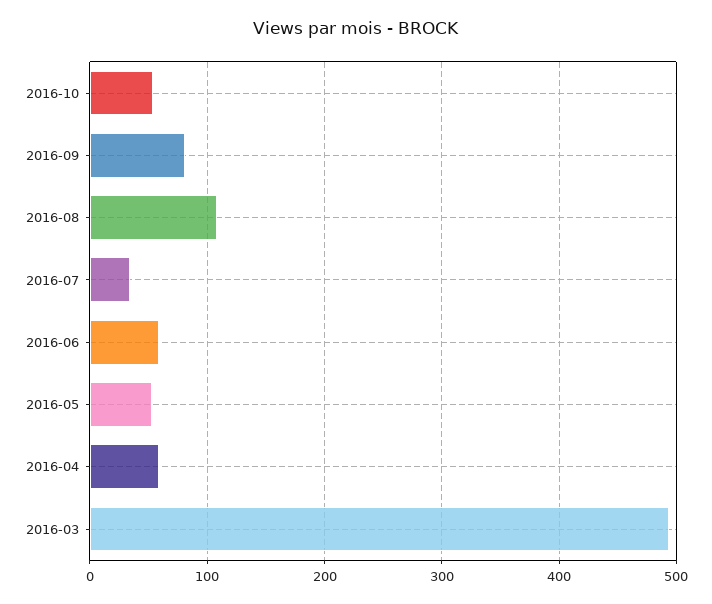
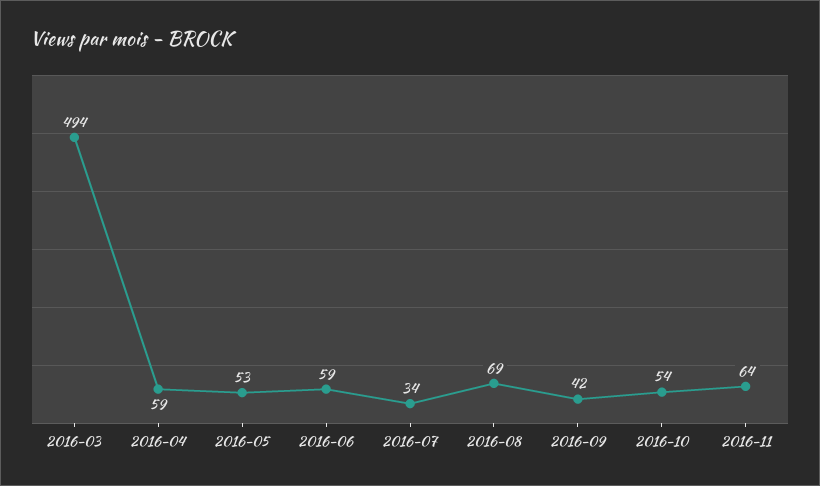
2016-09: 80 -> 42
2016-08: 110 -> 69
2016-11: none -> 64

